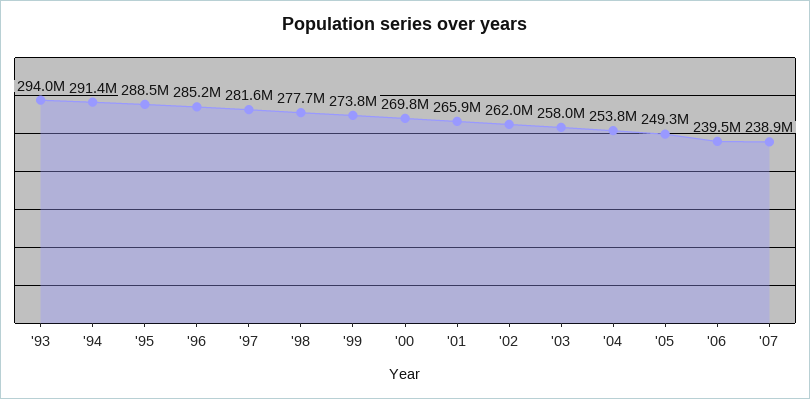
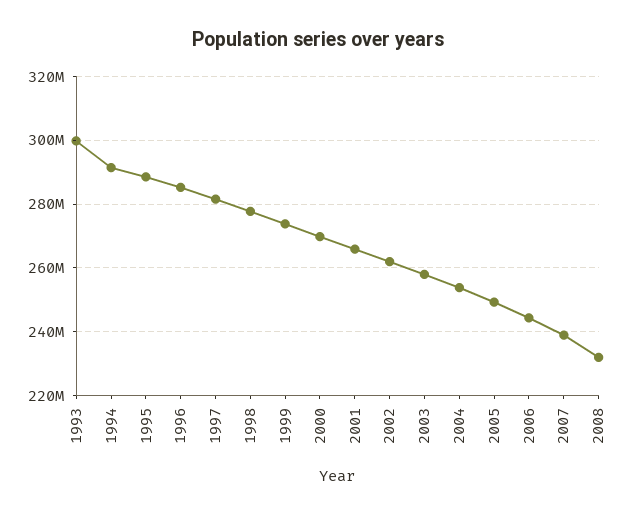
'93: 294000000 -> 300000000
'06: 239500000 -> 244000000
2008: none -> 232000000

